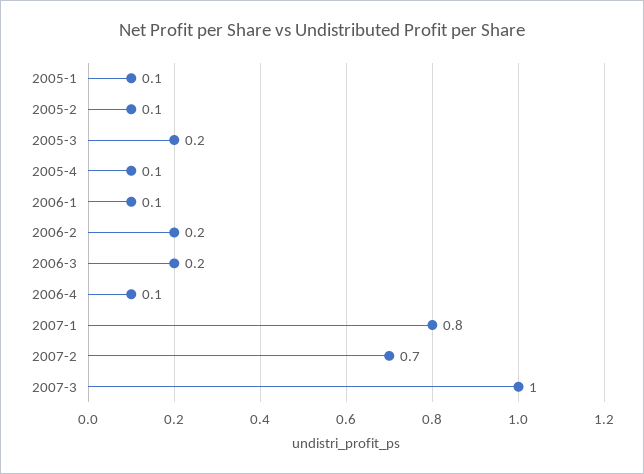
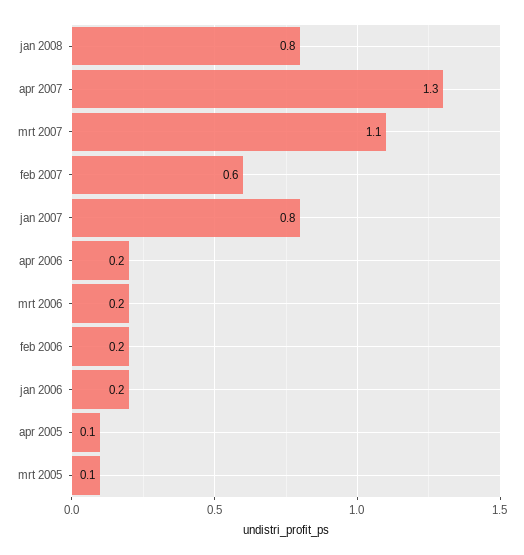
2005-1: 0.1 -> none
2005-2: 0.1 -> none
2005-3: 0.2 -> 0.1
2006-1: 0.1 -> 0.2
2006-4: 0.1 -> 0.2
2007-2: 0.7 -> 0.6
2007-3: 1 -> 1.1
jan 2008: none -> 0.8
apr 2007: none -> 1.3

